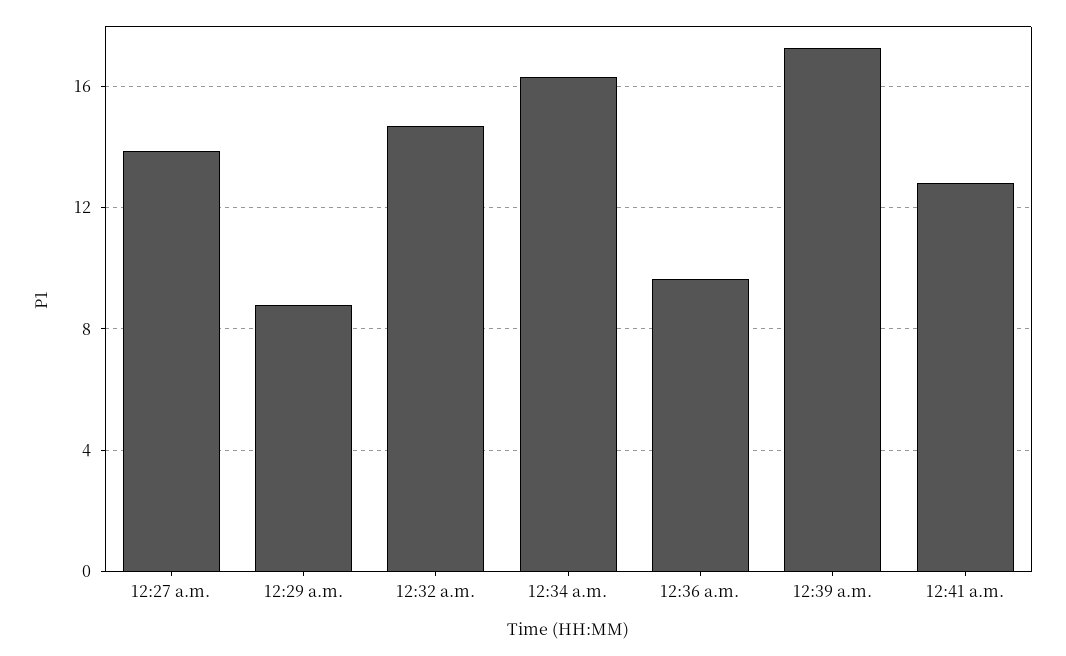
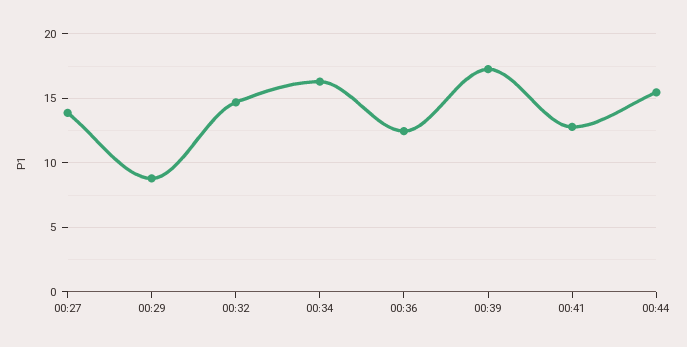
12:36 a.m.: 9.5 -> 12.5
00:44: none -> 15.5

